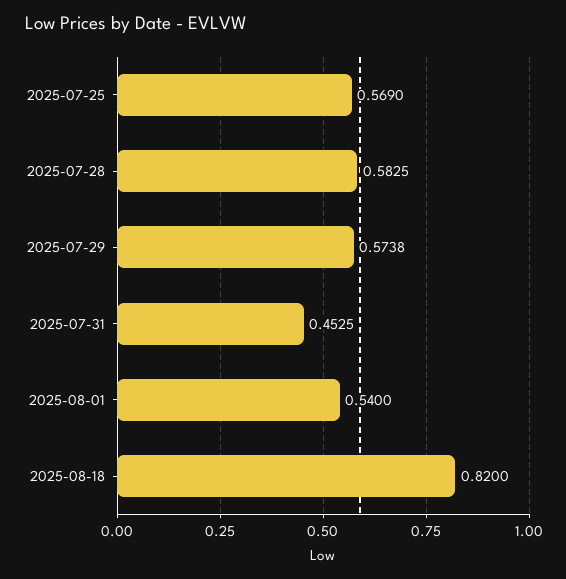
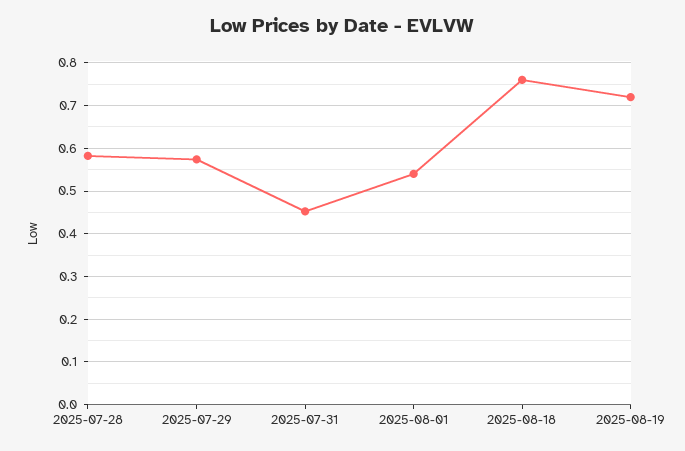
2025-07-25: 0.569 -> none
2025-08-18: 0.82 -> 0.76
2025-08-19: none -> 0.72

